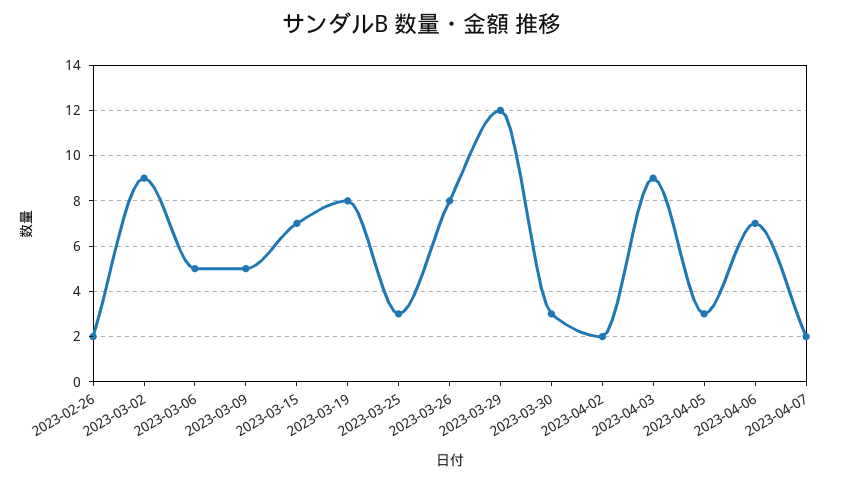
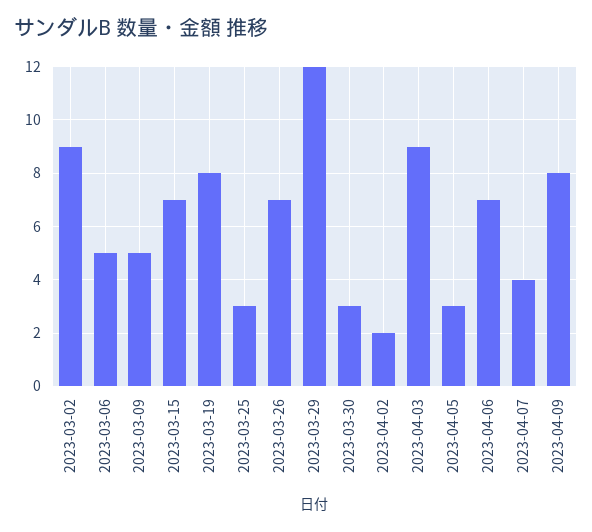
2023-02-26: 2 -> none
2023-03-26: 8 -> 7
2023-04-07: 2 -> 4
2023-04-09: none -> 8

